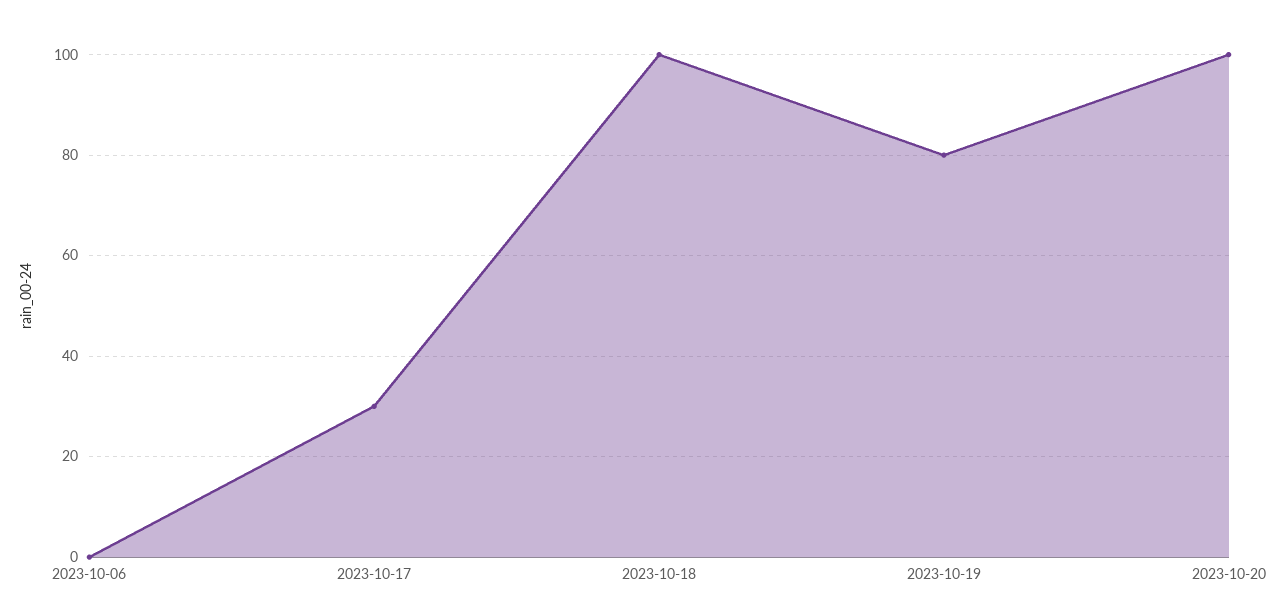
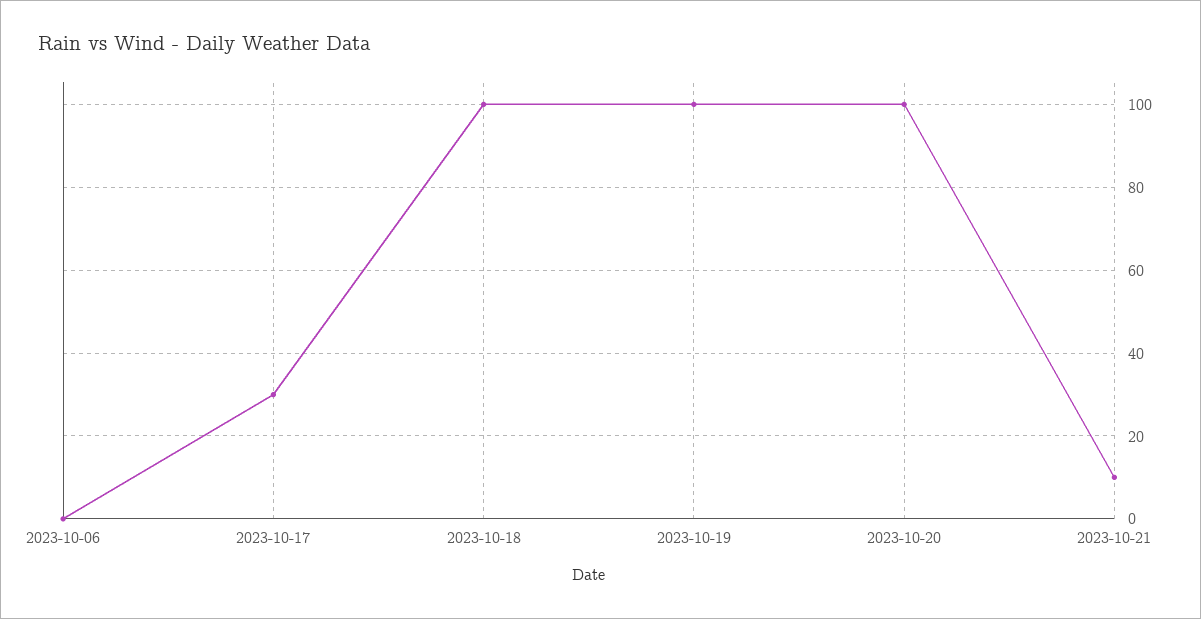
2023-10-19: 80 -> 100
2023-10-21: none -> 10

